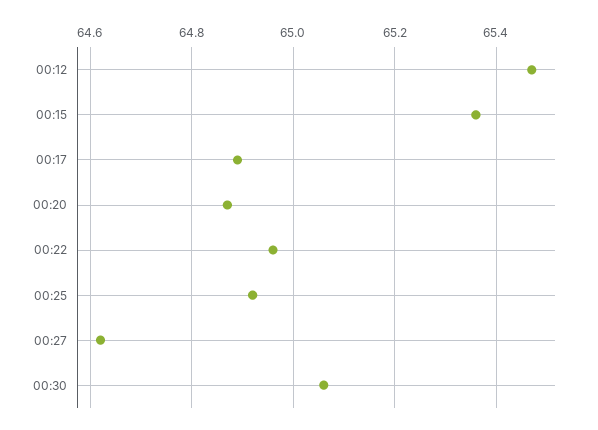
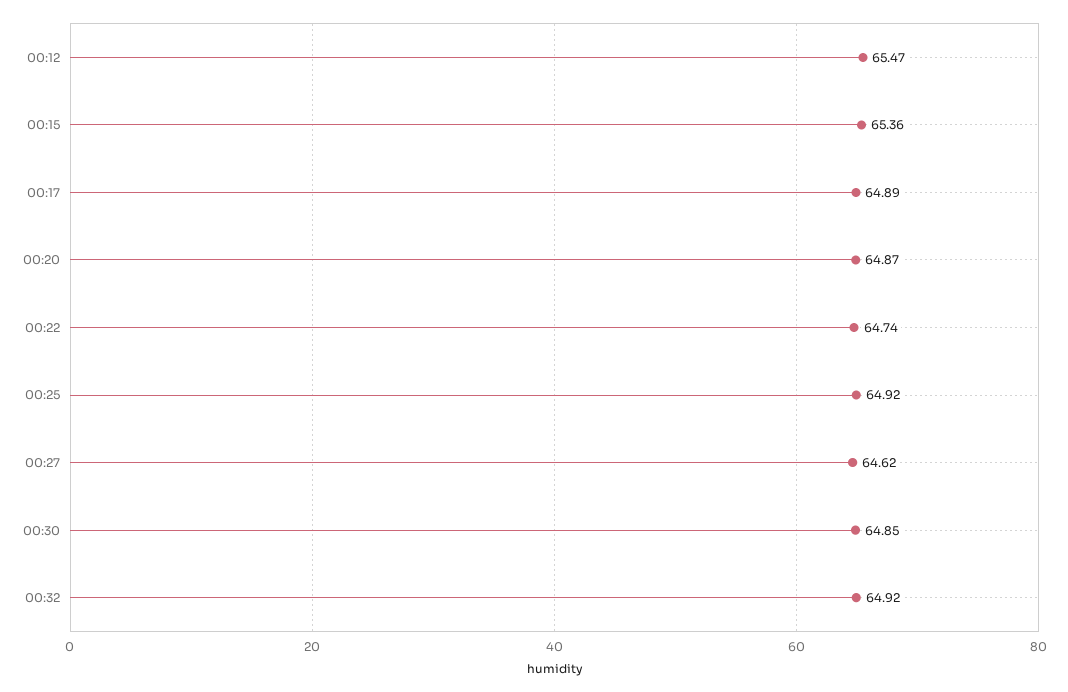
00:22: 64.95 -> 64.74
00:30: 65.05 -> 64.85
00:32: none -> 64.92

